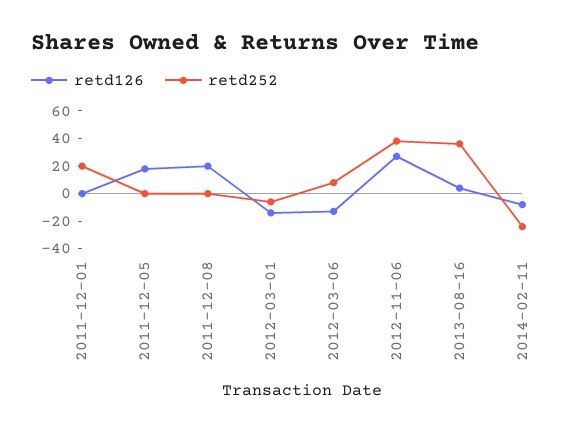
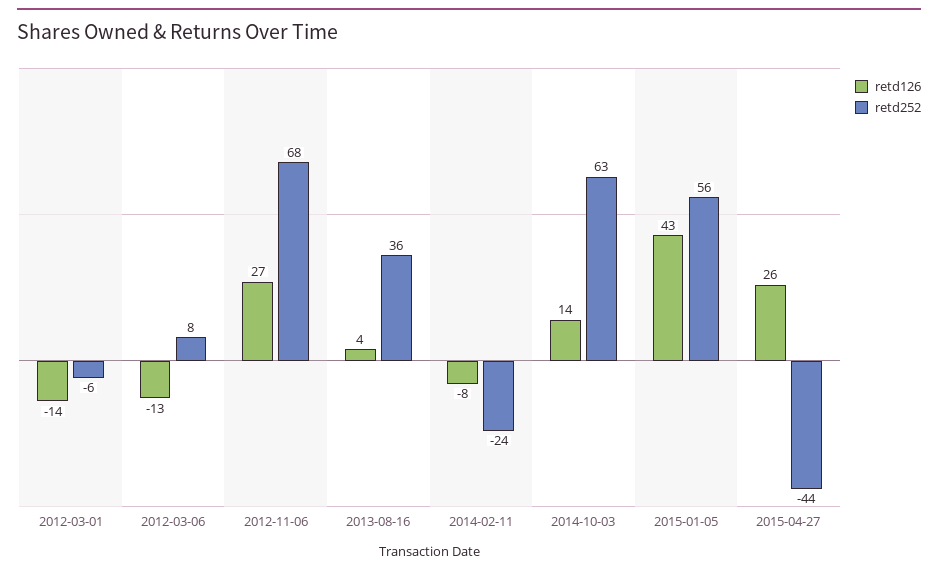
retd126, 2011-12-01: 0 -> none
retd252, 2011-12-01: 20 -> none
retd126, 2011-12-05: 20 -> none
retd252, 2011-12-05: 0 -> none
retd126, 2011-12-08: 20 -> none
retd252, 2011-12-08: 0 -> none
retd252, 2012-11-06: 40 -> 68
retd126, 2014-10-03: none -> 14
retd252, 2014-10-03: none -> 63
retd126, 2015-01-05: none -> 43
retd252, 2015-01-05: none -> 56
retd126, 2015-04-27: none -> 26
retd252, 2015-04-27: none -> -44

